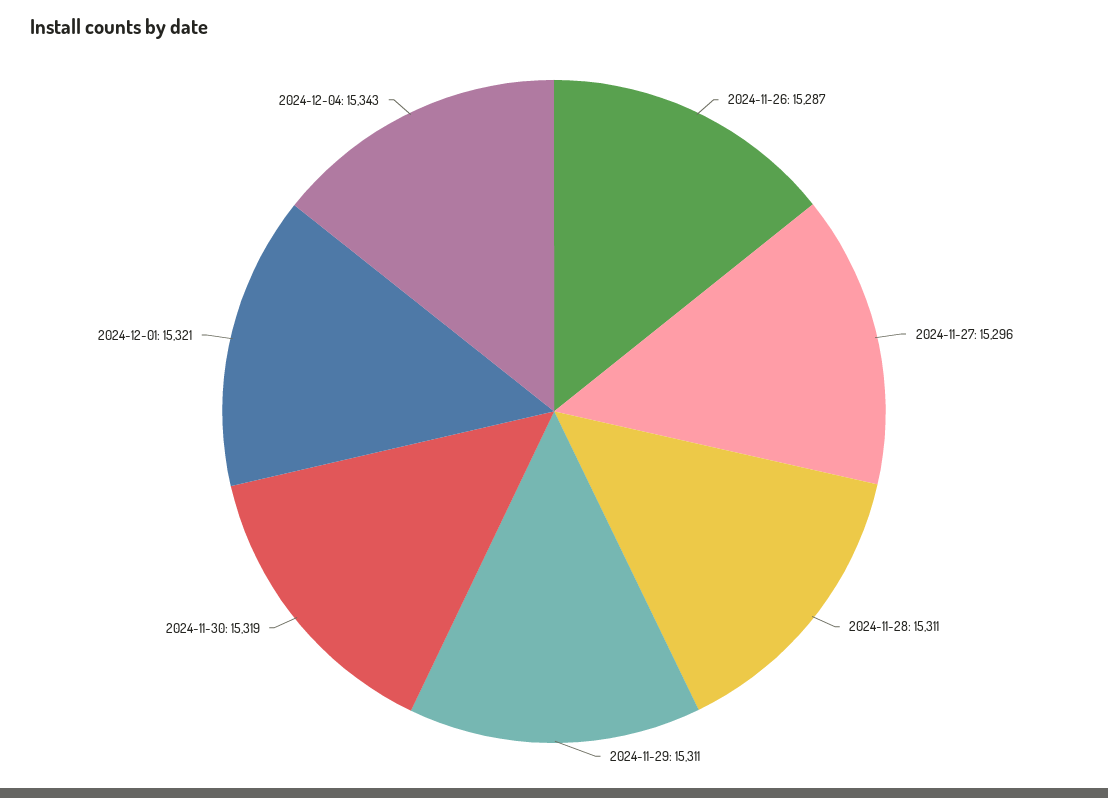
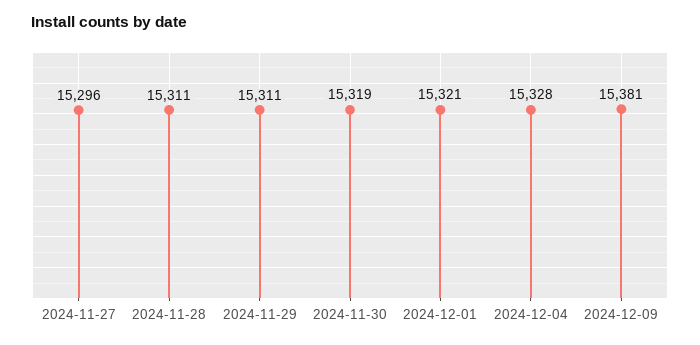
2024-11-26: 15287 -> none
2024-12-04: 15343 -> 15328
2024-12-09: none -> 15381

